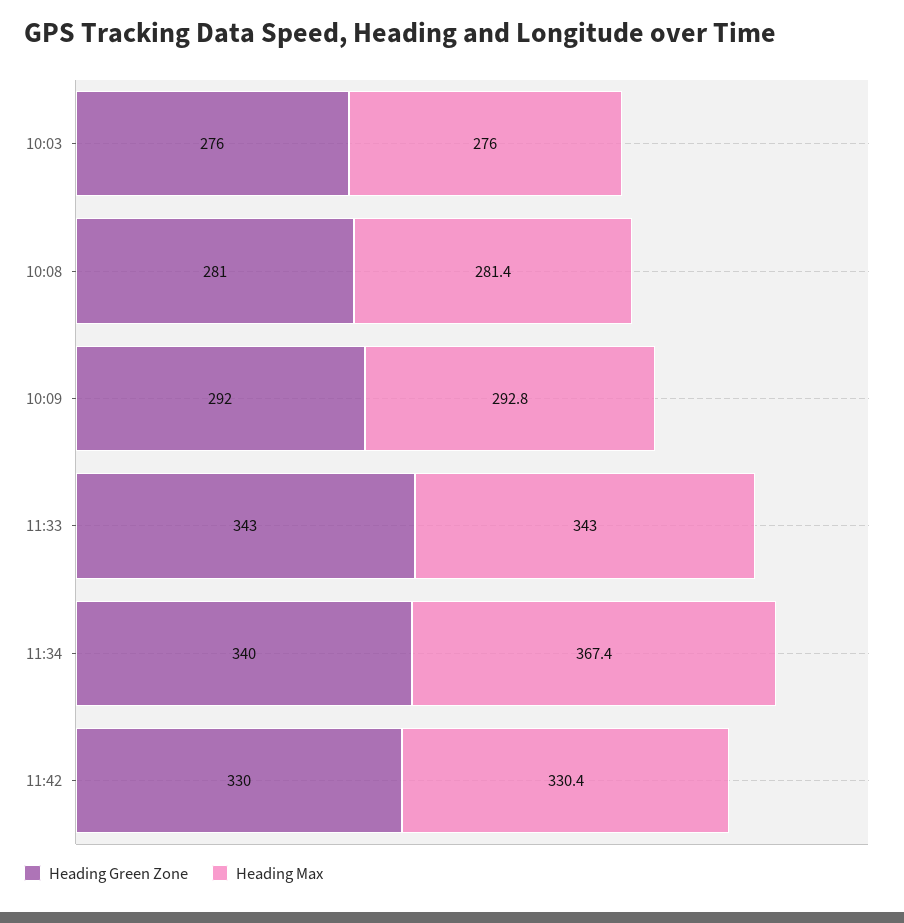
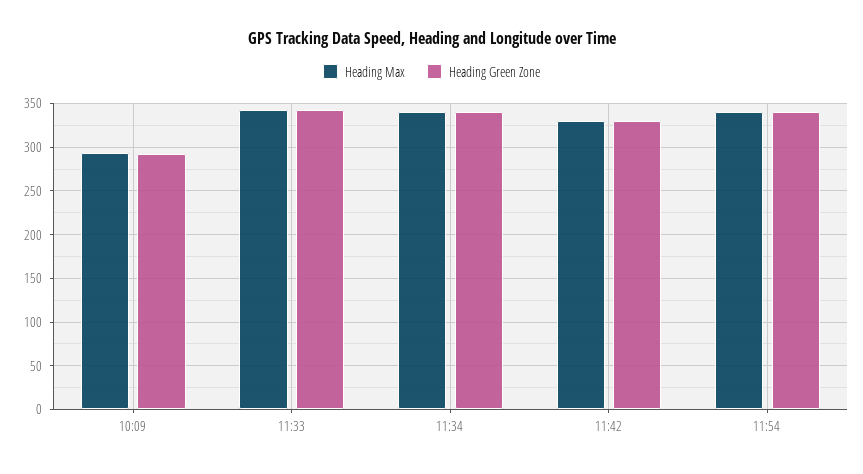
Heading Green Zone, 10:03: 276 -> none
Heading Max, 10:03: 276 -> none
Heading Green Zone, 10:08: 281 -> none
Heading Max, 10:08: 281.4 -> none
Heading Max, 11:34: 367.4 -> 340
Heading Max, 11:54: none -> 340
Heading Green Zone, 11:54: none -> 340

